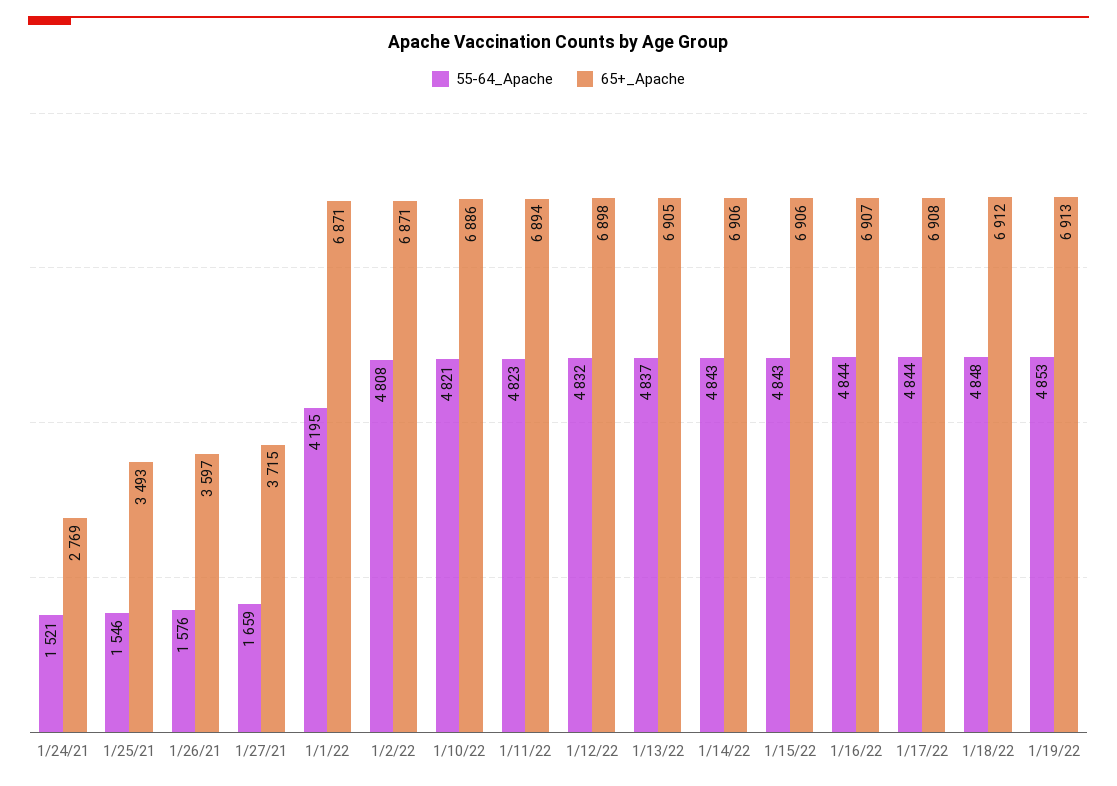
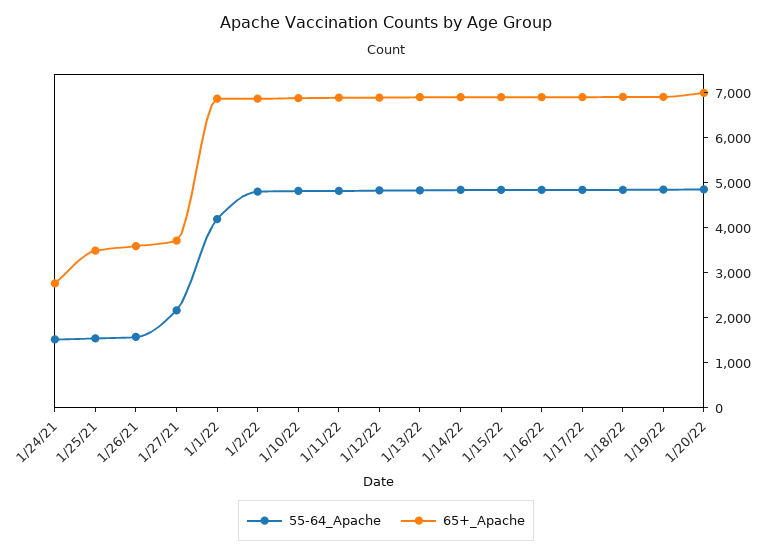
55-64_Apache, 1/27/21: 1659 -> 2200
55-64_Apache, 1/20/22: none -> 4800
65+_Apache, 1/20/22: none -> 7000

